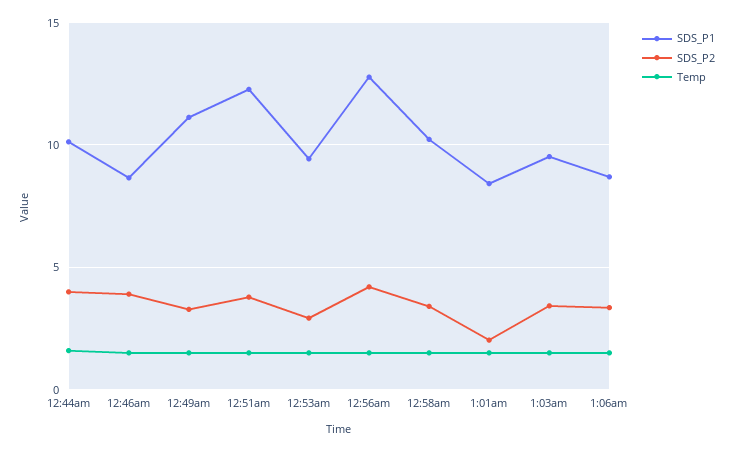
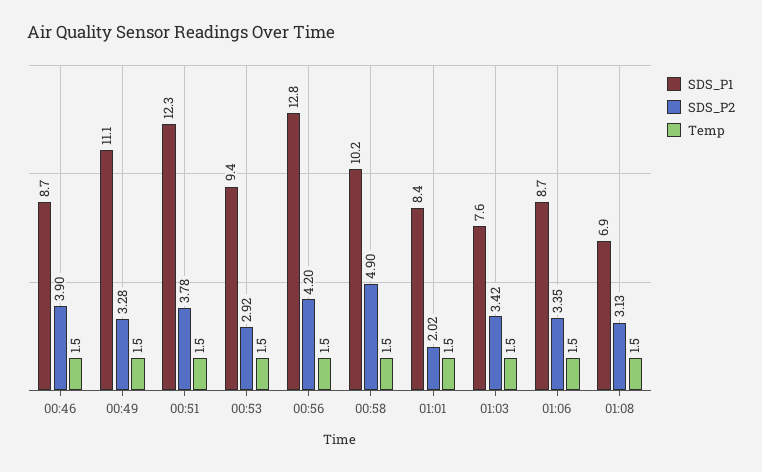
SDS_P1, 12:44am: 10 -> none
SDS_P2, 12:44am: 4 -> none
Temp, 12:44am: 1.5 -> none
SDS_P2, 12:58am: 3.5 -> 4.9
SDS_P1, 1:03am: 9.5 -> 7.6
SDS_P1, 01:08: none -> 6.9
SDS_P2, 01:08: none -> 3.13
Temp, 01:08: none -> 1.5

